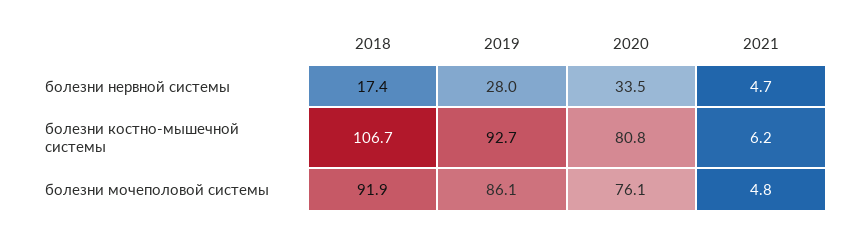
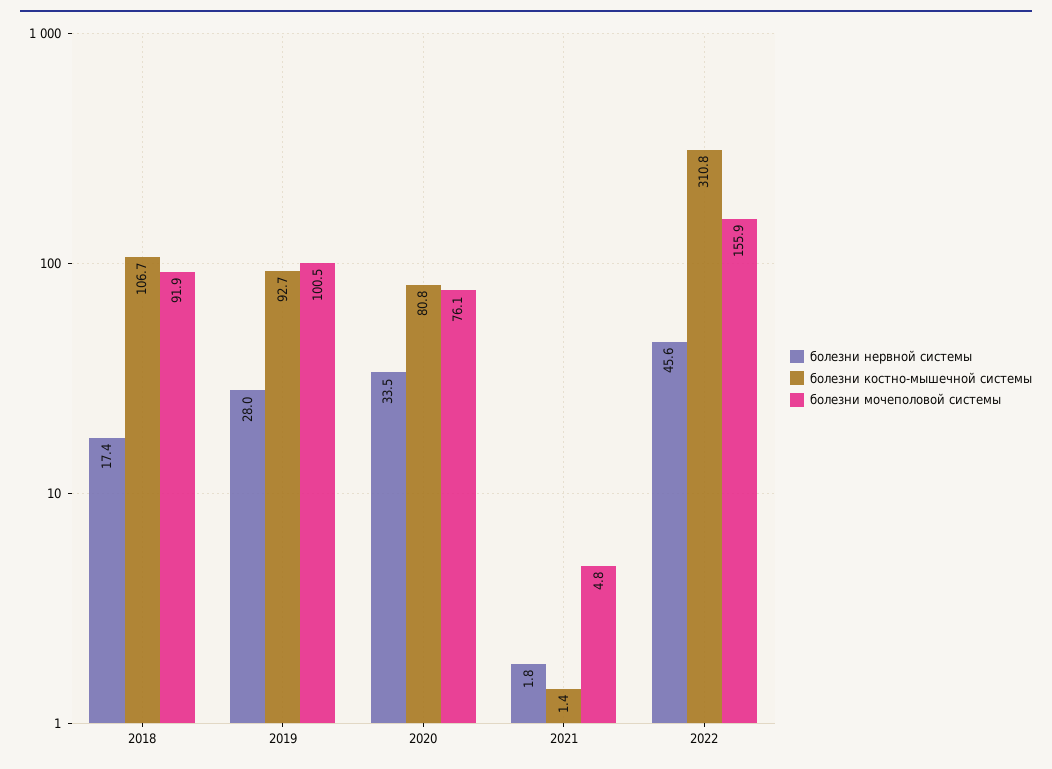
болезни нервной системы, 2021: 4.7 -> 1.8
болезни костно-мышечной системы, 2021: 6.2 -> 1.4
болезни мочеполовой системы, 2019: 86.1 -> 100.5
болезни нервной системы, 2022: none -> 45.6
болезни костно-мышечной системы, 2022: none -> 310.8
болезни мочеполовой системы, 2022: none -> 155.9

